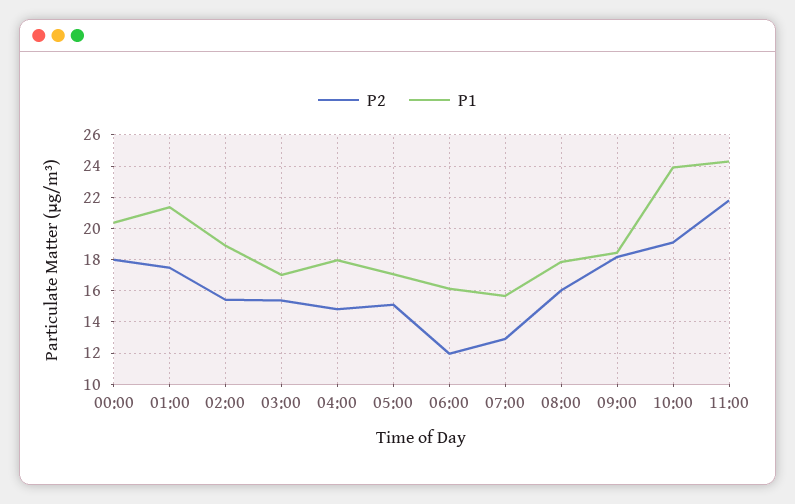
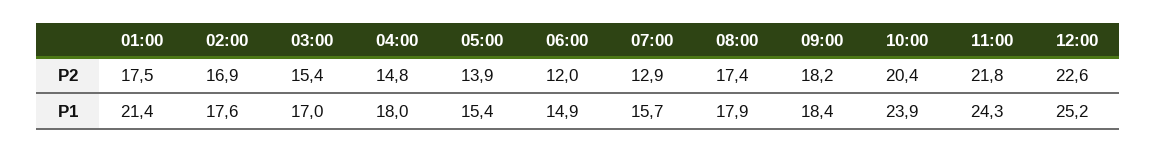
P2, 00:00: 18 -> none
P1, 00:00: 20.5 -> none
P2, 02:00: 15.5 -> 16.9
P1, 02:00: 19 -> 17.6
P2, 05:00: 15 -> 13.9
P1, 05:00: 17 -> 15.4
P1, 06:00: 16 -> 14.9
P2, 08:00: 16 -> 17.4
P2, 10:00: 19 -> 20.4
P2, 12:00: none -> 22.6
P1, 12:00: none -> 25.2

